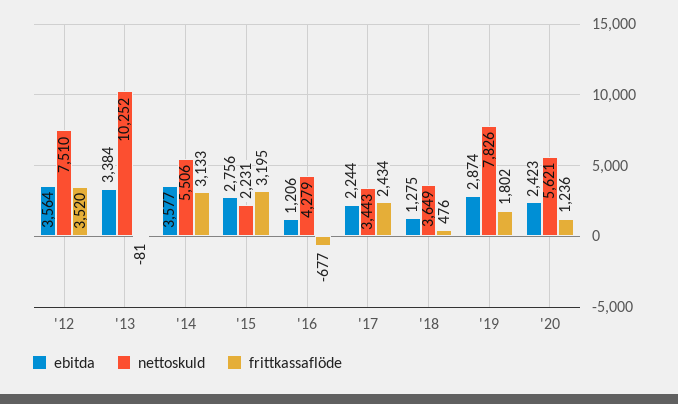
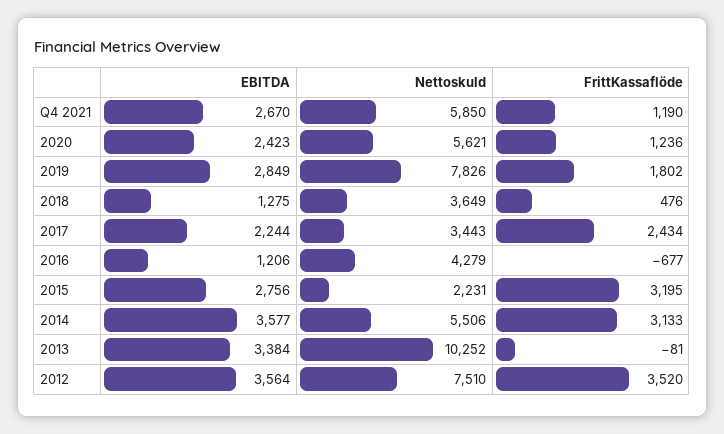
ebitda, '19: 2874 -> 2849
ebitda, Q4 2021: none -> 2670
nettoskuld, Q4 2021: none -> 5850
frittkassaflöde, Q4 2021: none -> 1190

